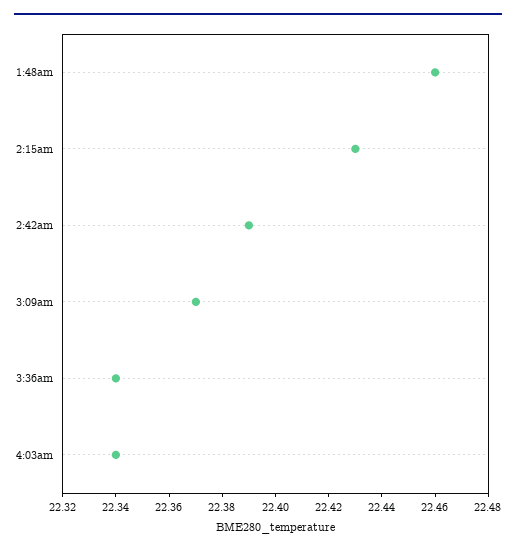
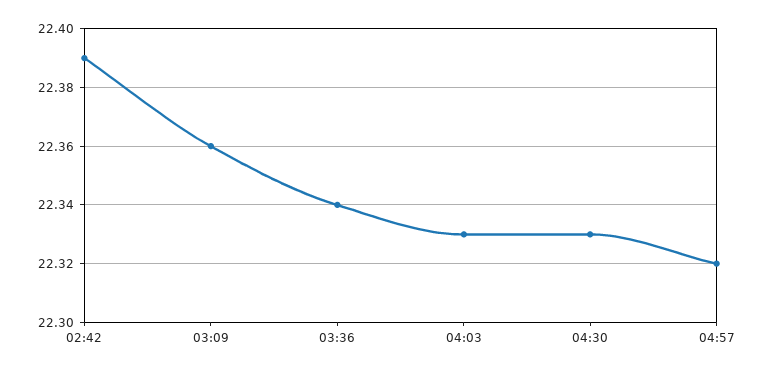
1:48am: 22.46 -> none
2:15am: 22.43 -> none
3:09am: 22.37 -> 22.36
4:03am: 22.34 -> 22.33
04:30: none -> 22.33
04:57: none -> 22.32

